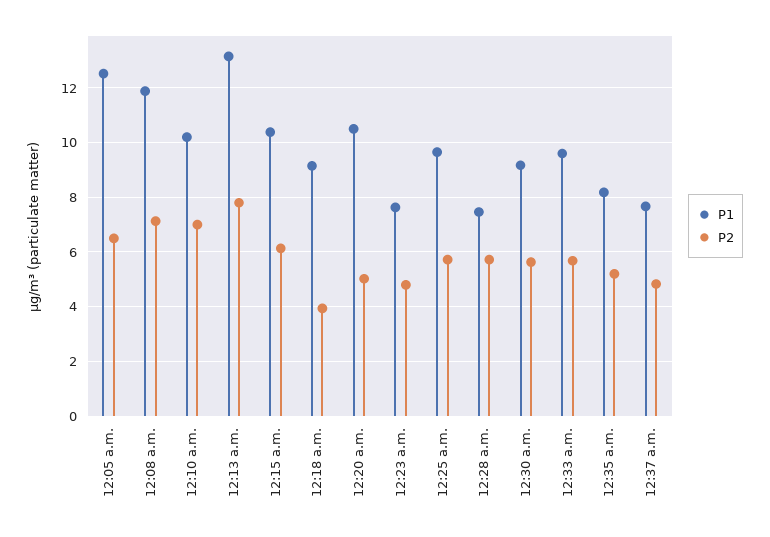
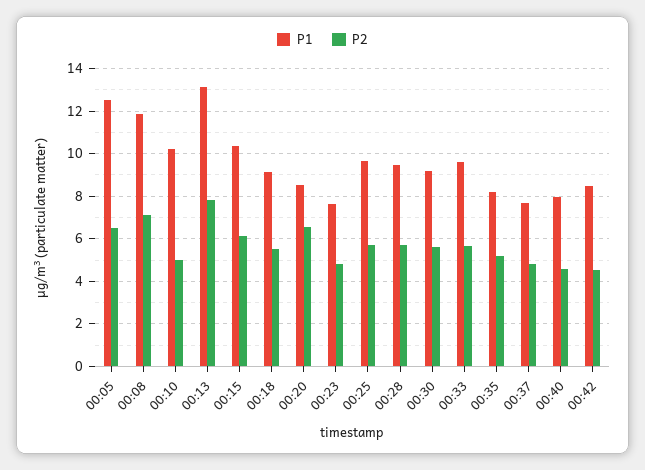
P2, 12:10 a.m.: 7 -> 5
P2, 12:18 a.m.: 4 -> 5.5
P1, 12:20 a.m.: 10.5 -> 8.5
P2, 12:20 a.m.: 5 -> 6.5
P1, 12:28 a.m.: 7.5 -> 9.5
P1, 00:40: none -> 8
P2, 00:40: none -> 4.5
P1, 00:42: none -> 8.5
P2, 00:42: none -> 4.5

